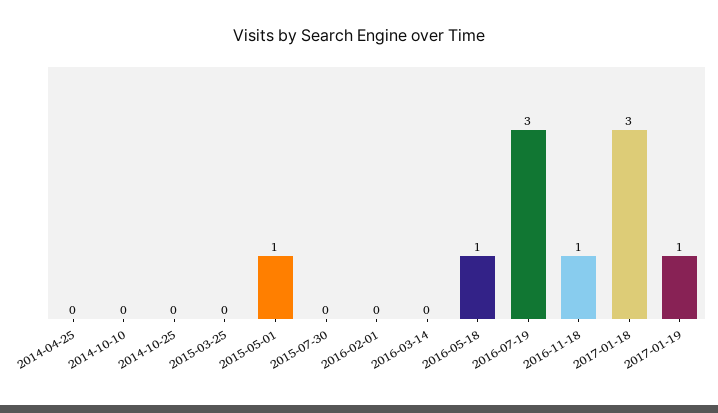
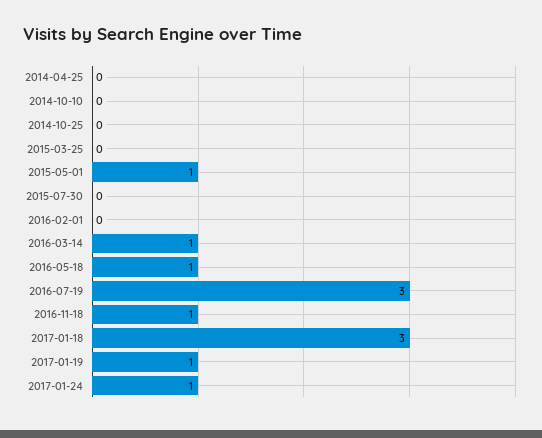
2016-03-14: 0 -> 1
2017-01-24: none -> 1

